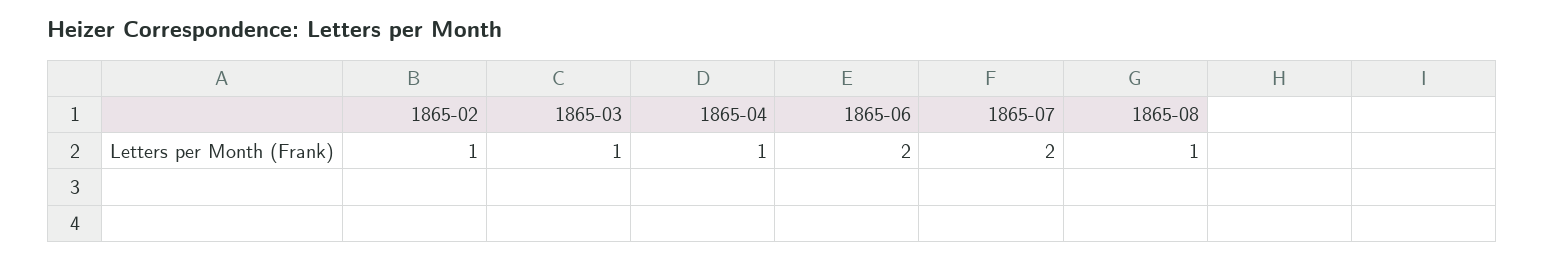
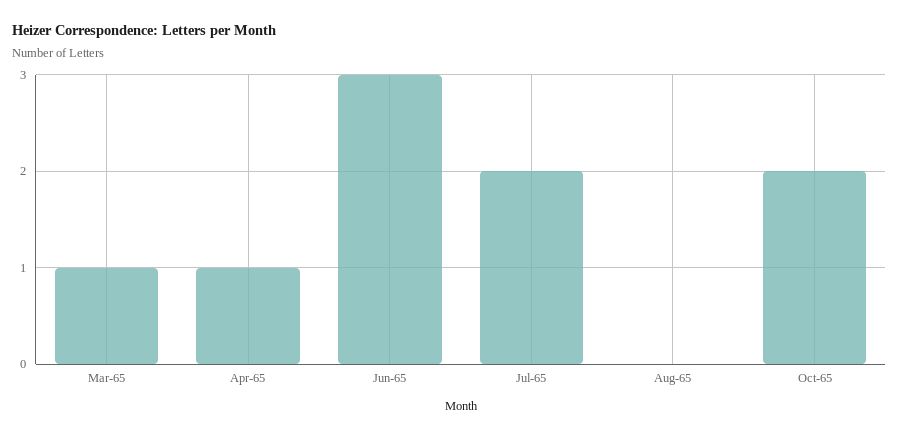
1865-02: 1 -> none
1865-06: 2 -> 3
1865-08: 1 -> 0
Oct-65: none -> 2

